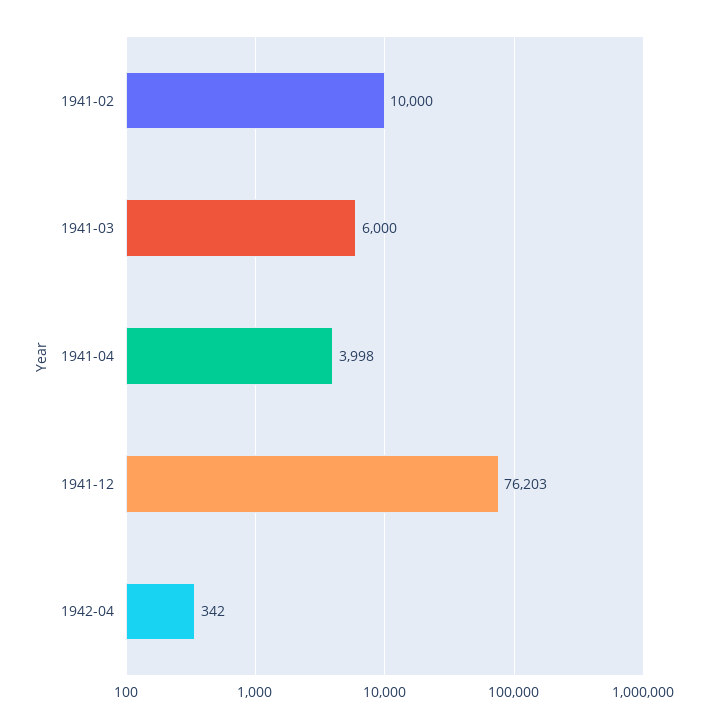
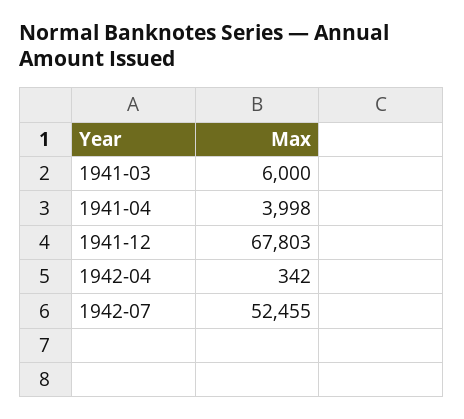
1941-02: 10000 -> none
1941-12: 76203 -> 67803
1942-07: none -> 52455

